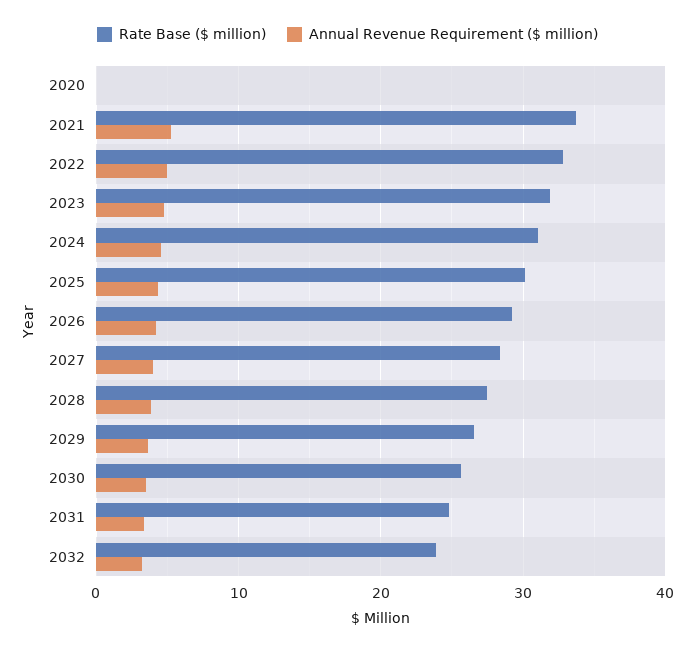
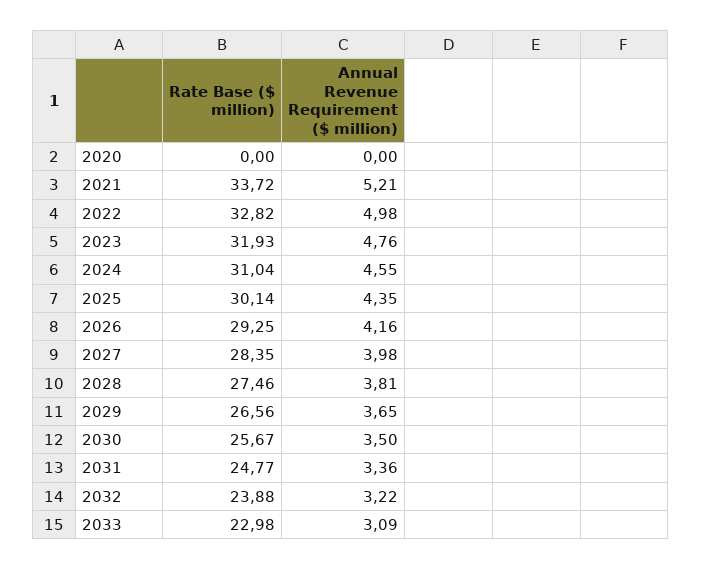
Rate Base ($ million), 2033: none -> 22.98
Annual Revenue Requirement ($ million), 2033: none -> 3.09

